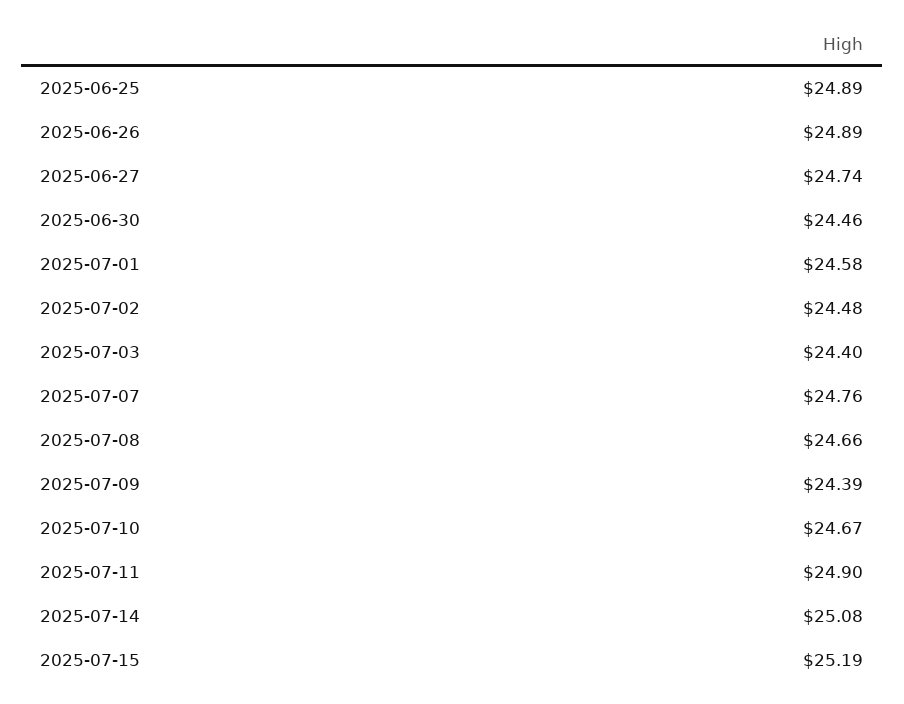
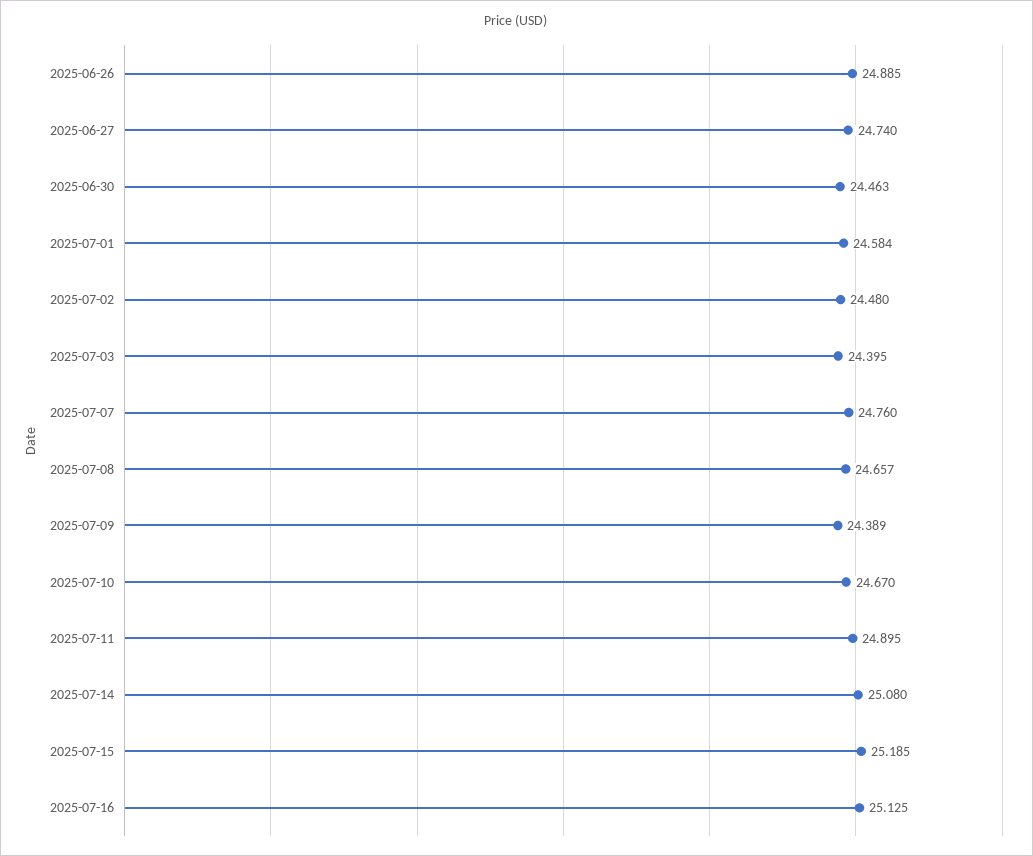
2025-06-25: 24.89 -> none
2025-07-16: none -> 25.125

